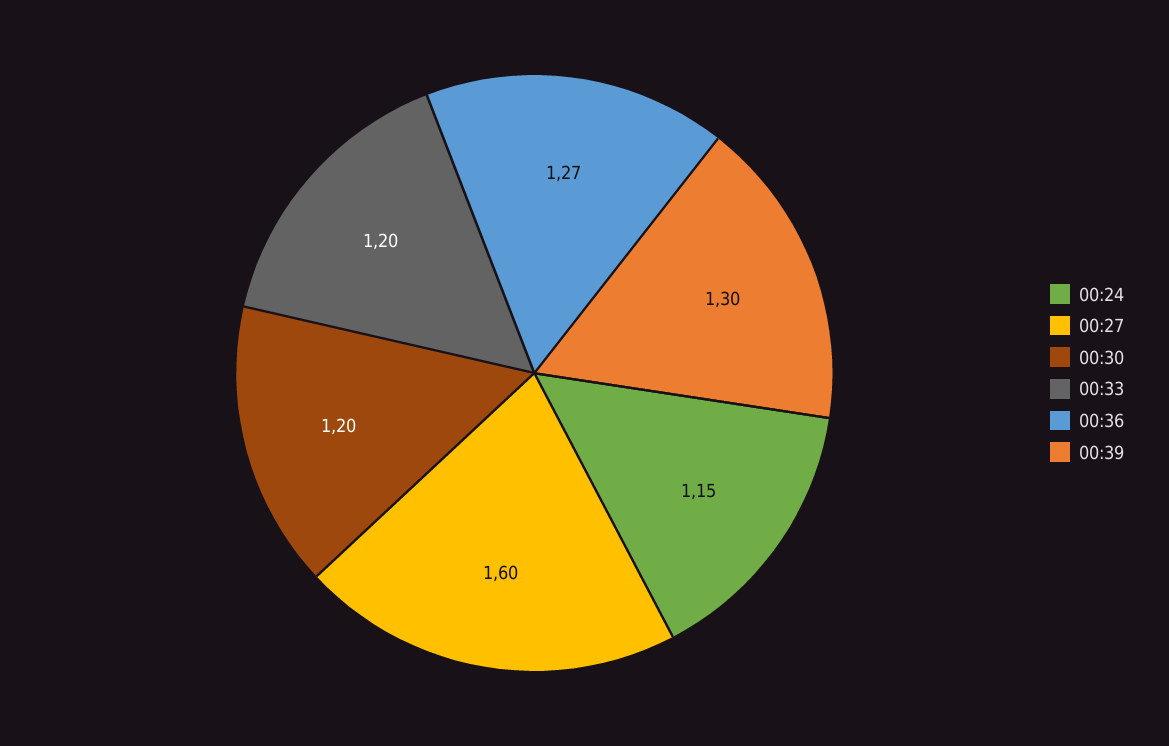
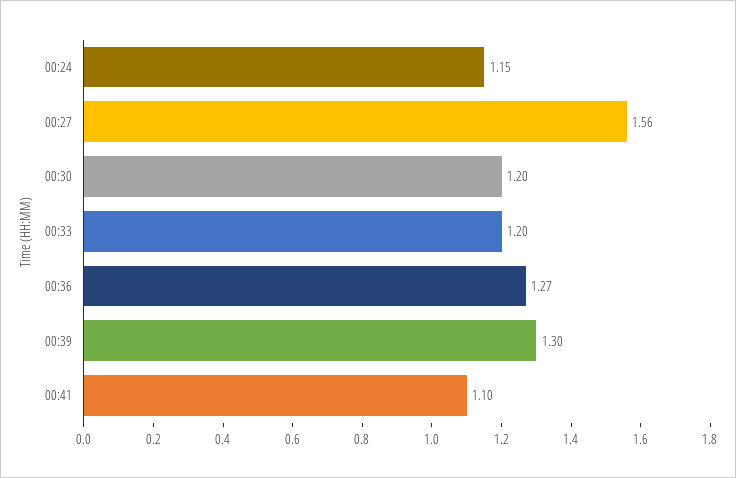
00:27: 1.6 -> 1.56
00:41: none -> 1.1

